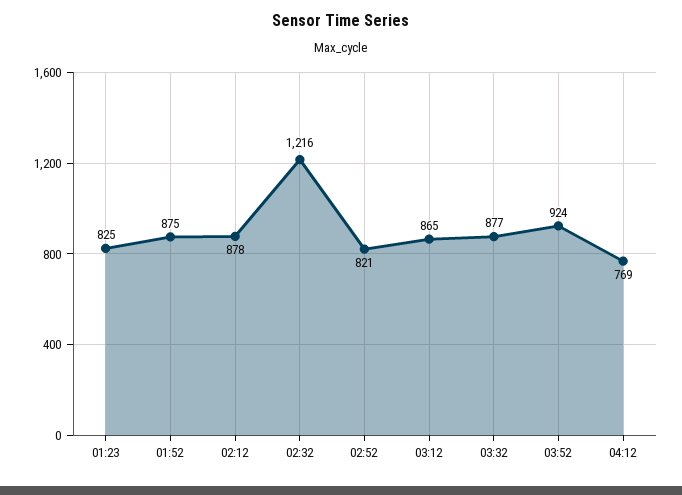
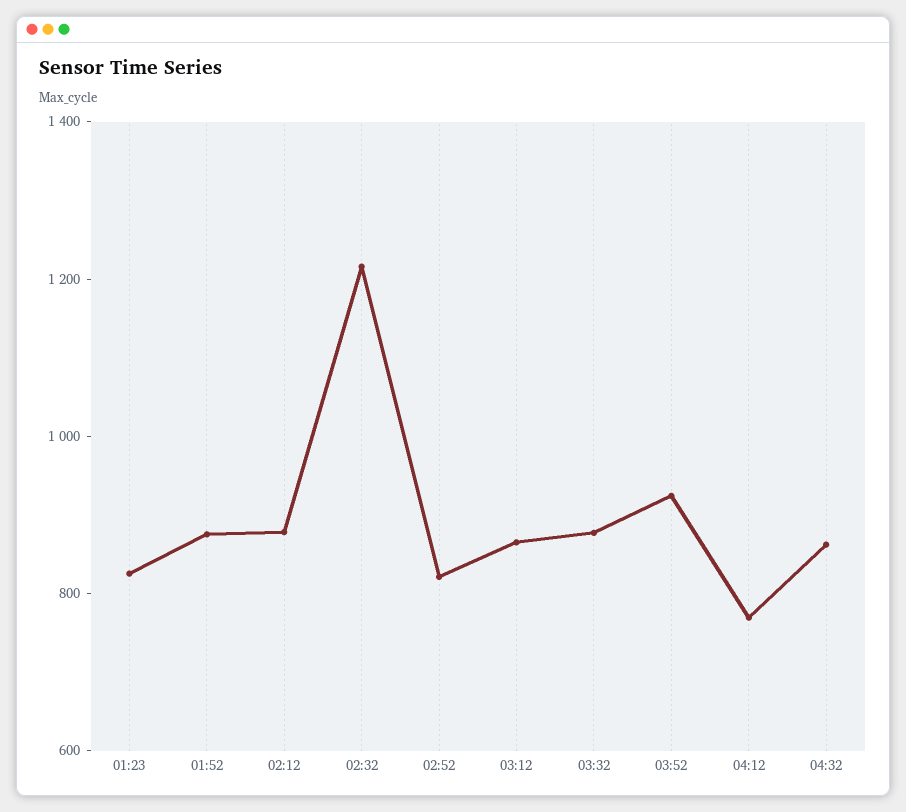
04:32: none -> 850

